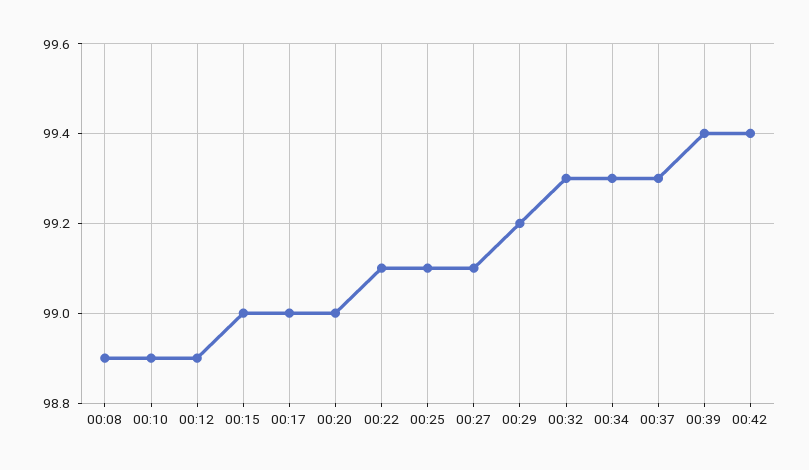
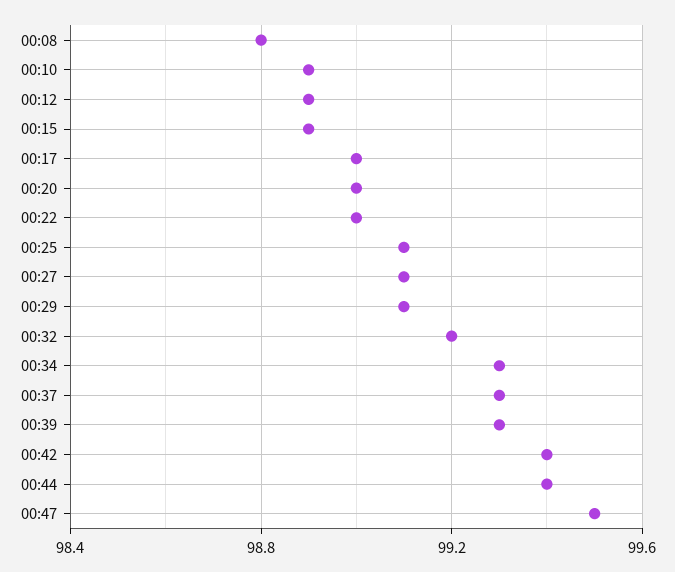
00:08: 98.9 -> 98.8
00:15: 99 -> 98.9
00:22: 99.1 -> 99
00:29: 99.2 -> 99.1
00:32: 99.3 -> 99.2
00:39: 99.4 -> 99.3
00:44: none -> 99.4
00:47: none -> 99.5

